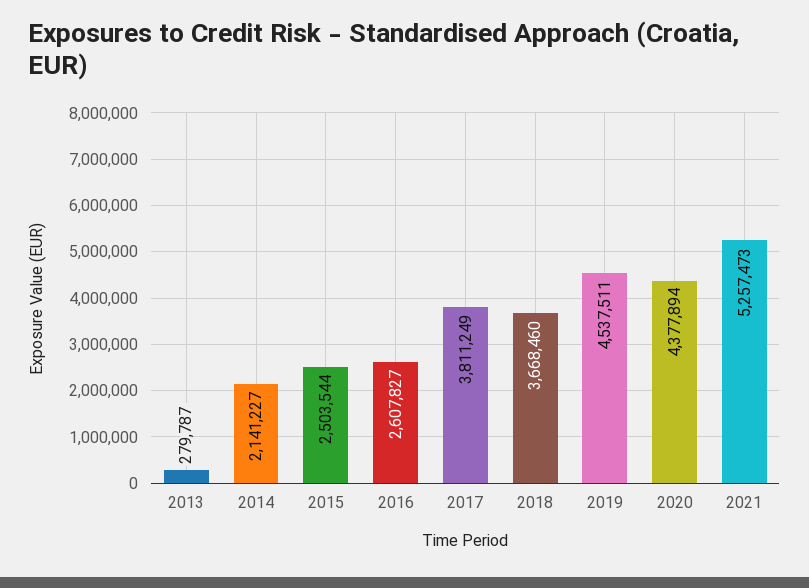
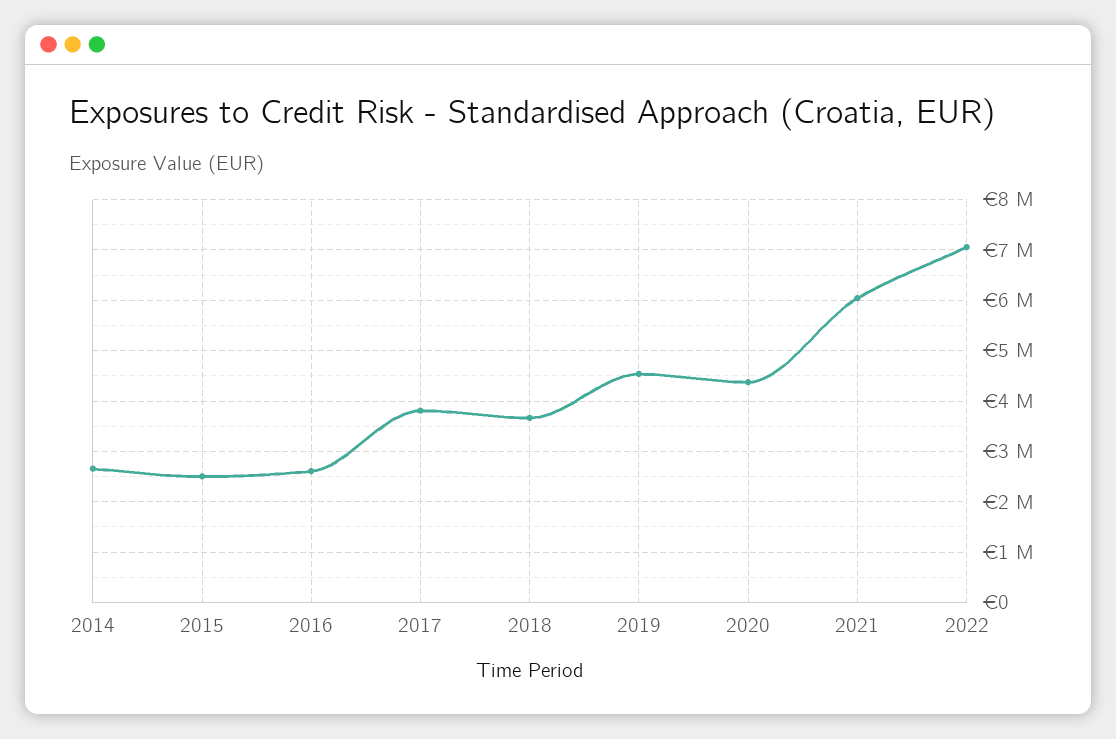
2013: 279787 -> none
2014: 2141227 -> 2600000
2021: 5257473 -> 6000000
2022: none -> 7000000

